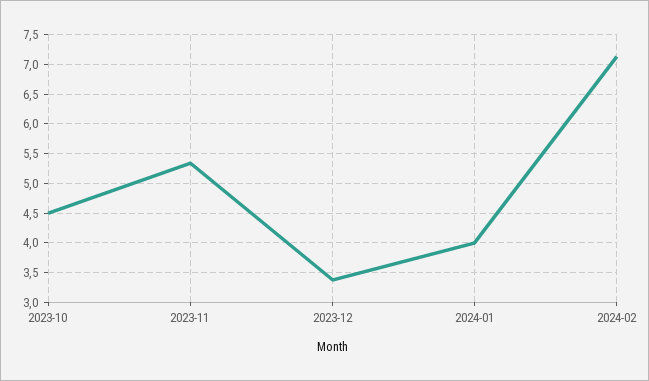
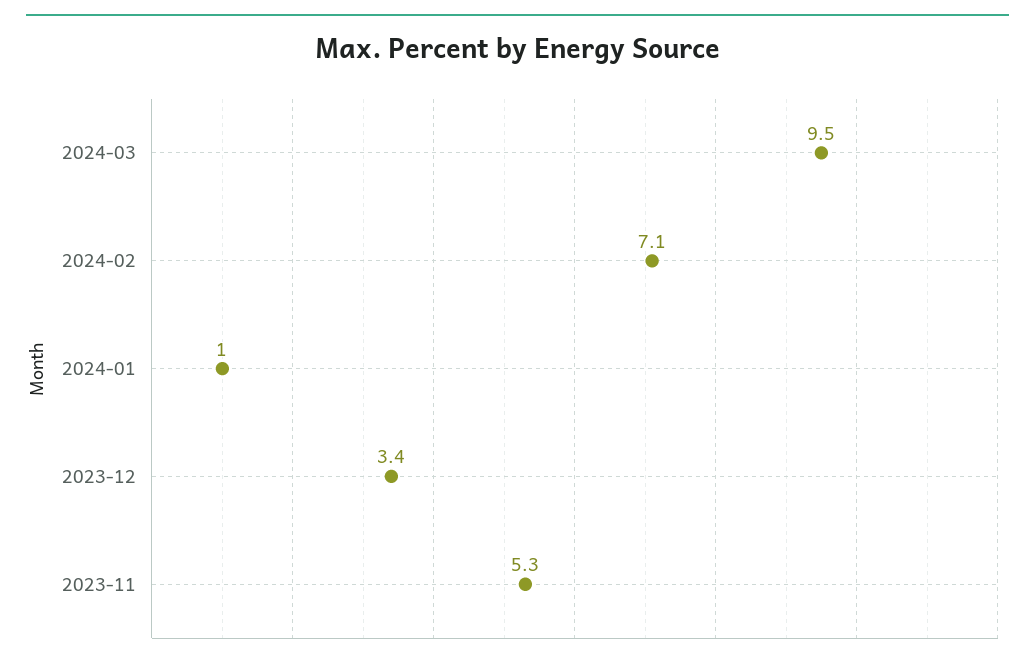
2023-10: 4.5 -> none
2024-01: 4 -> 1
2024-03: none -> 9.5

